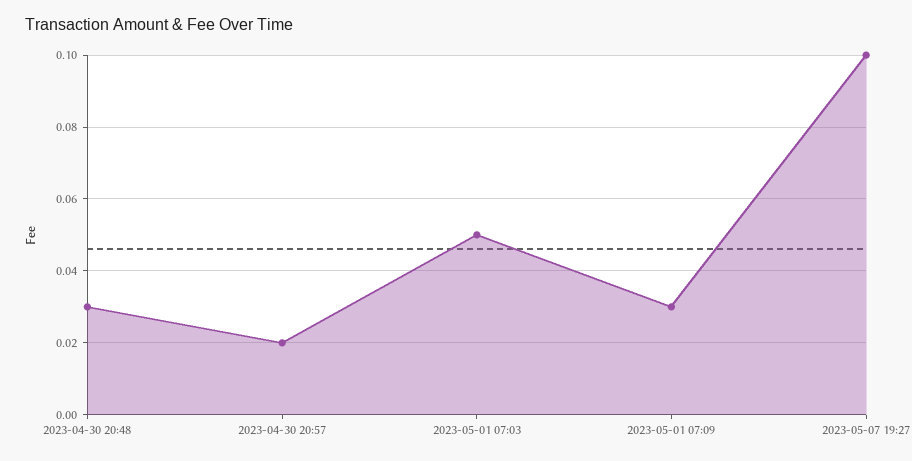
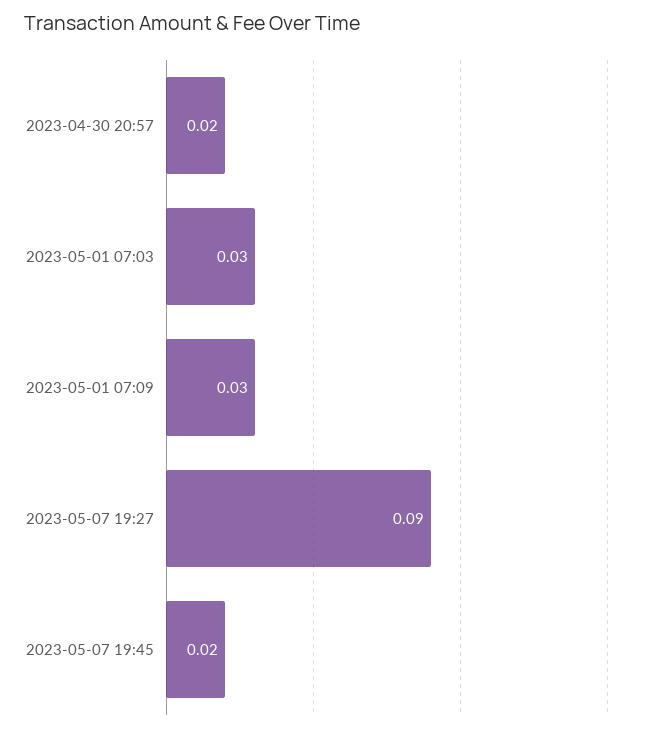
2023-04-30 20:48: 0.03 -> none
2023-05-01 07:03: 0.05 -> 0.03
2023-05-07 19:27: 0.1 -> 0.09
2023-05-07 19:45: none -> 0.02

